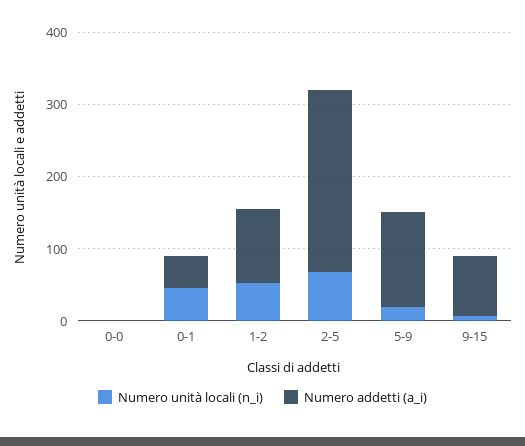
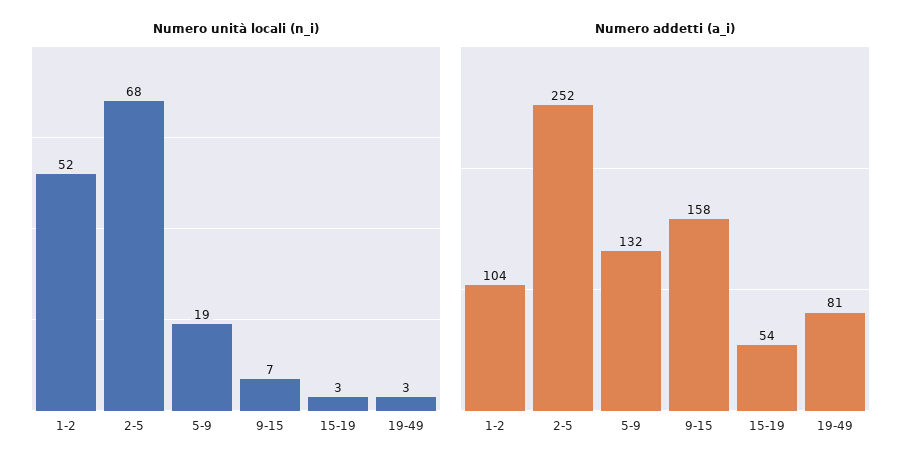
Numero unità locali (n_i), 0-0: 0 -> none
Numero addetti (a_i), 0-0: 0 -> none
Numero unità locali (n_i), 0-1: 40 -> none
Numero addetti (a_i), 0-1: 40 -> none
Numero addetti (a_i), 9-15: 80 -> 158
Numero unità locali (n_i), 15-19: none -> 3
Numero unità locali (n_i), 19-49: none -> 3
Numero addetti (a_i), 15-19: none -> 54
Numero addetti (a_i), 19-49: none -> 81

